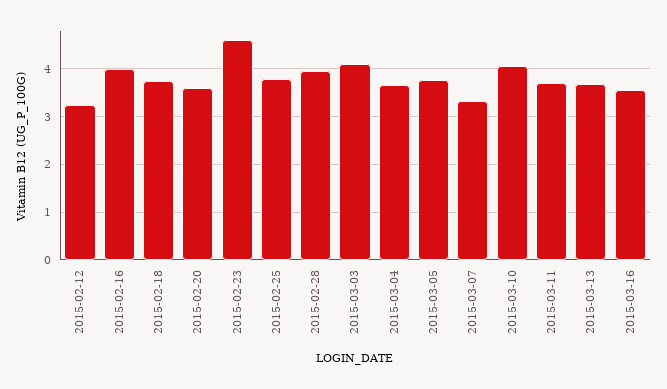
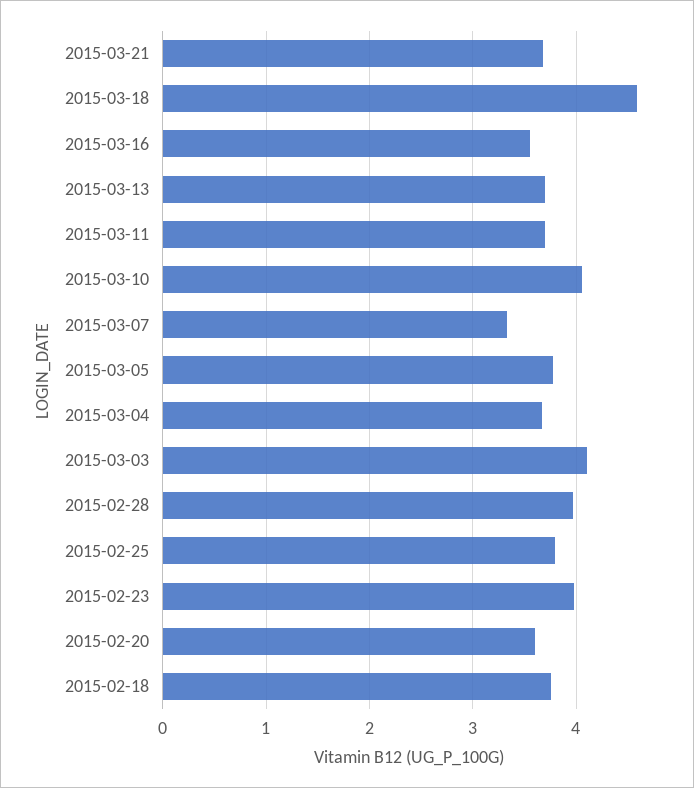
2015-02-12: 3.2 -> none
2015-02-16: 4 -> none
2015-02-23: 4.6 -> 4
2015-03-21: none -> 3.7
2015-03-18: none -> 4.6

